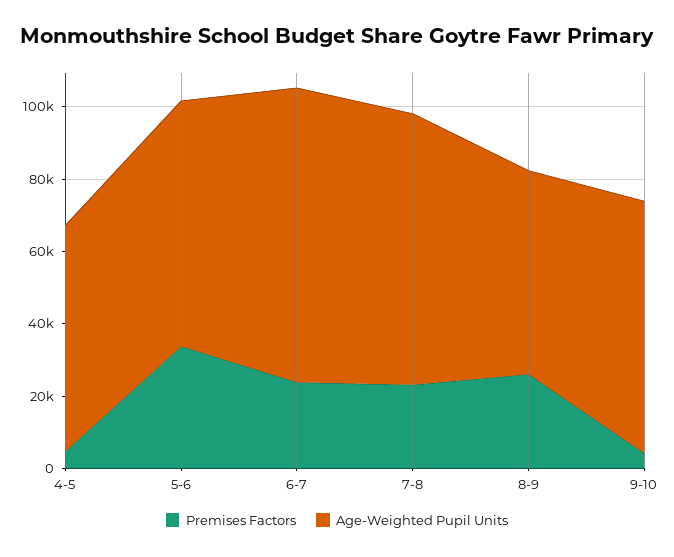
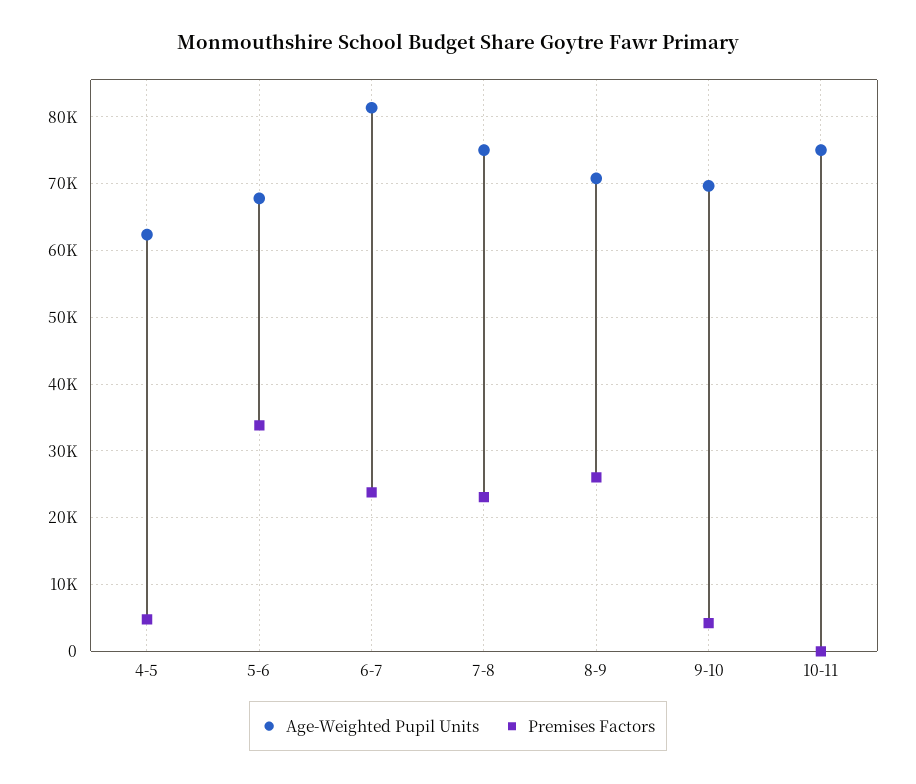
Age-Weighted Pupil Units, 8-9: 55000 -> 71000
Age-Weighted Pupil Units, 10-11: none -> 75000
Premises Factors, 10-11: none -> 0

